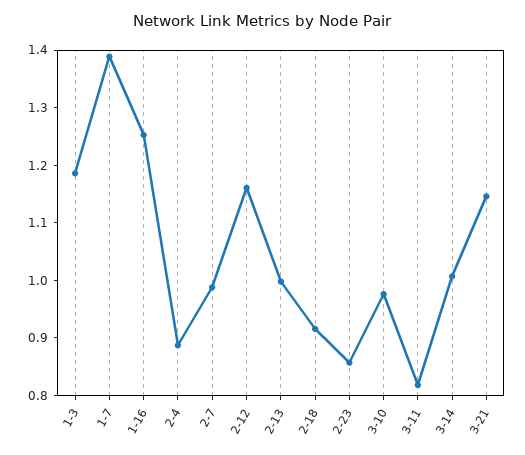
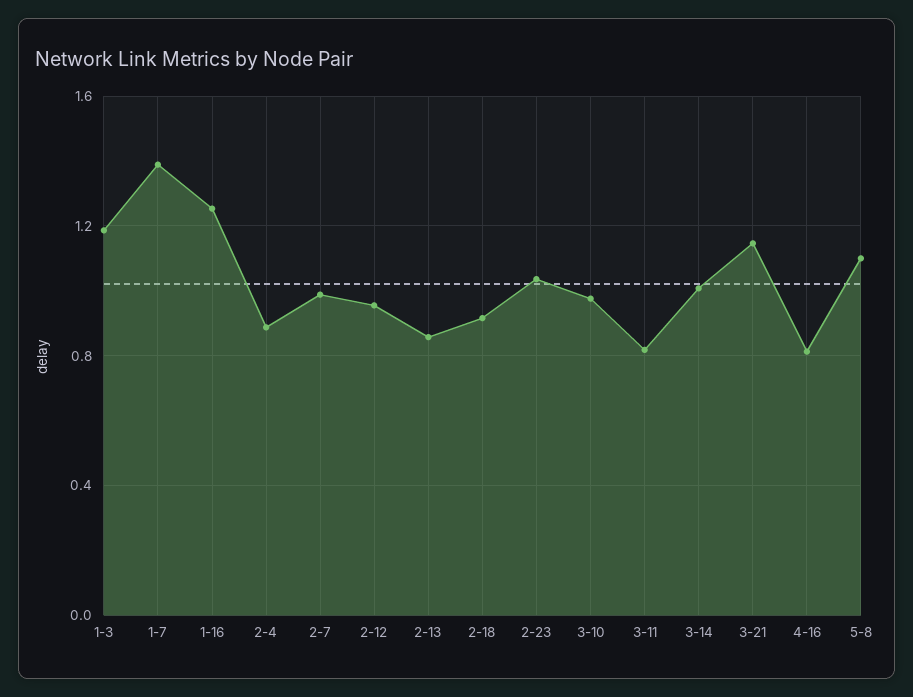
2-12: 1.16 -> 0.95
2-13: 1 -> 0.85
2-23: 0.86 -> 1.05
4-16: none -> 0.8
5-8: none -> 1.1

